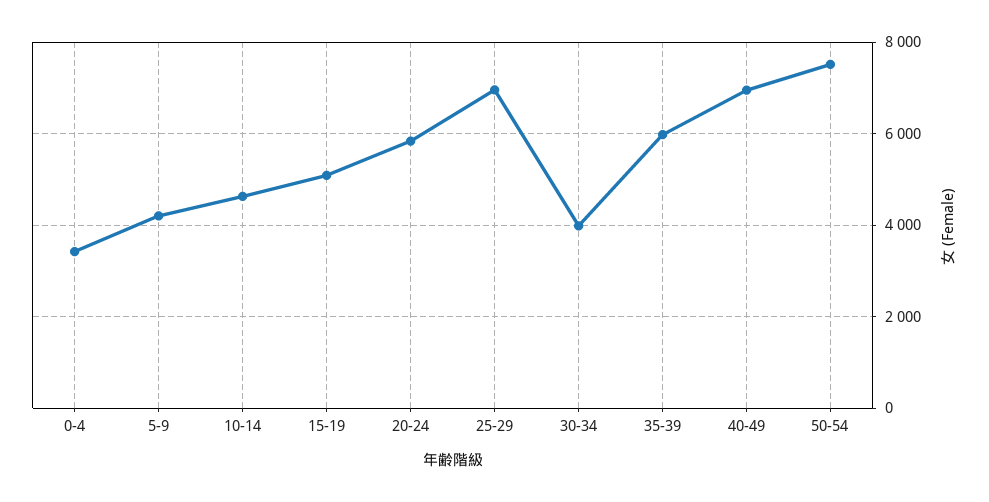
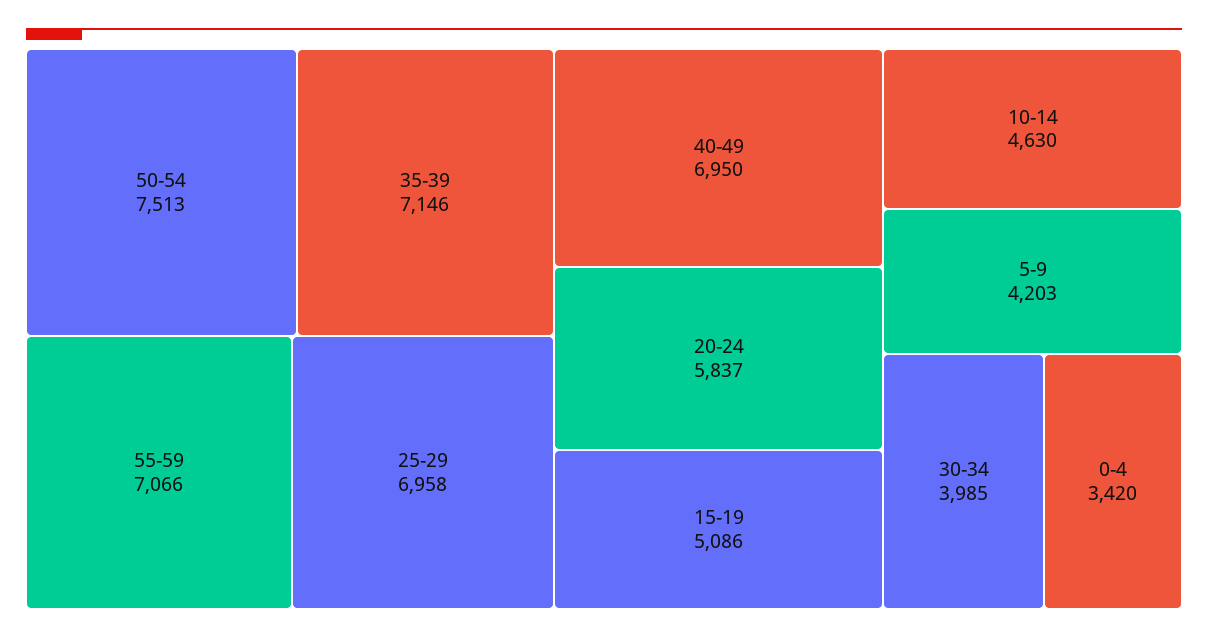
35-39: 6000 -> 7146
55-59: none -> 7066

